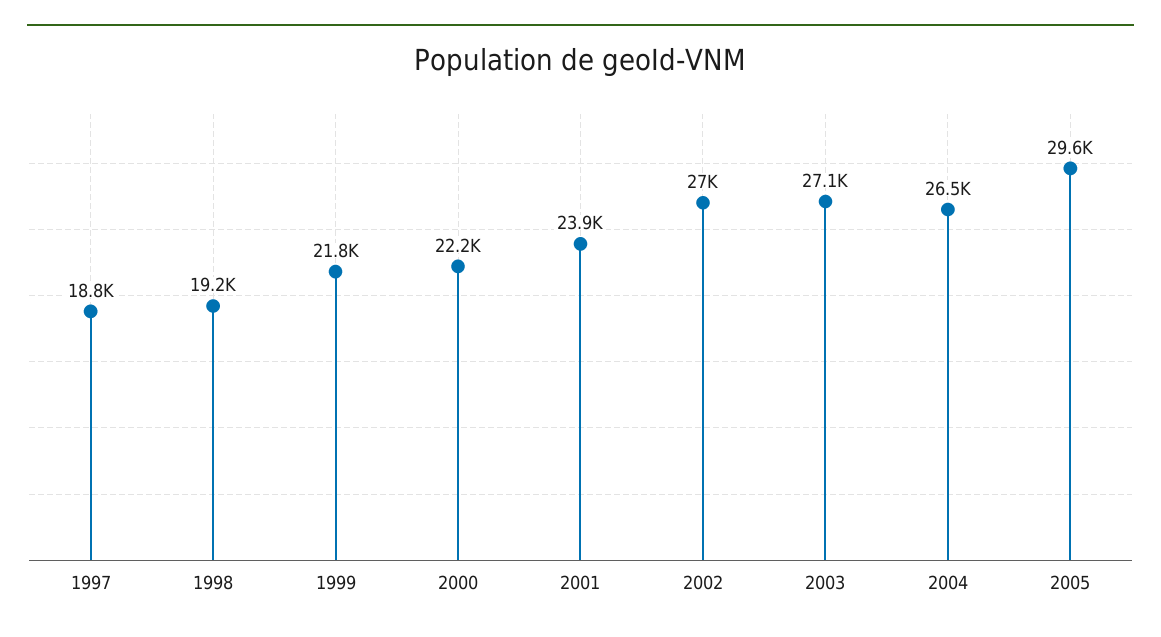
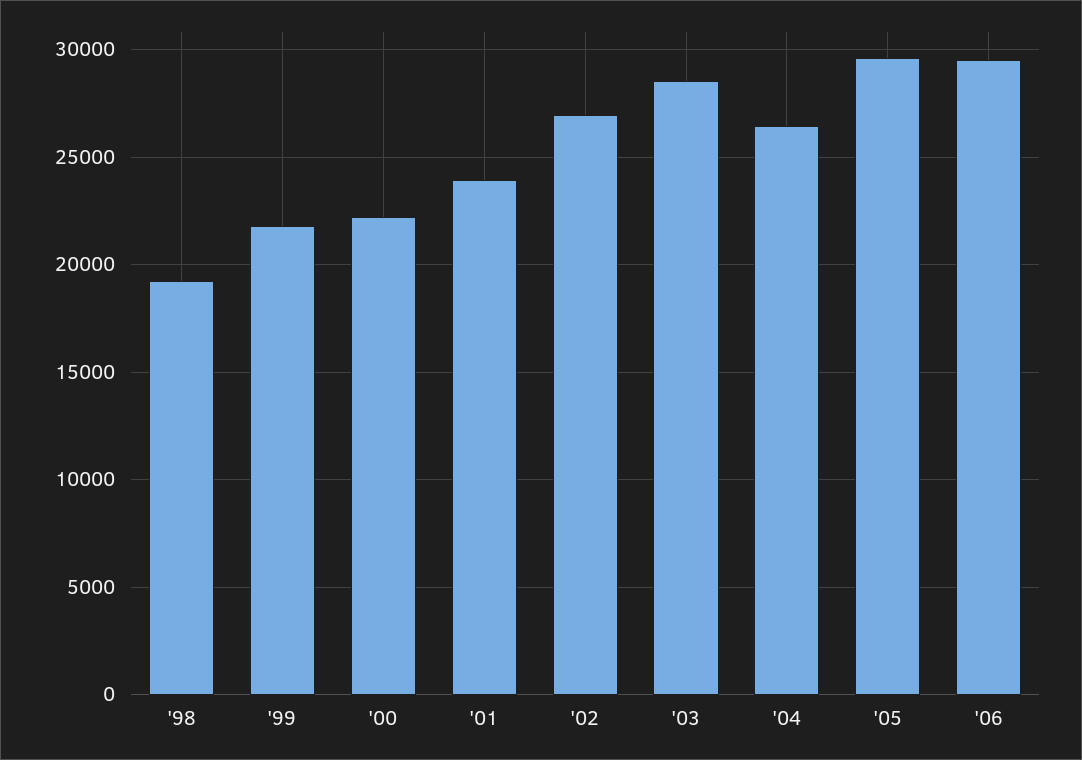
1997: 18800 -> none
2003: 27100 -> 28500
'06: none -> 29500

